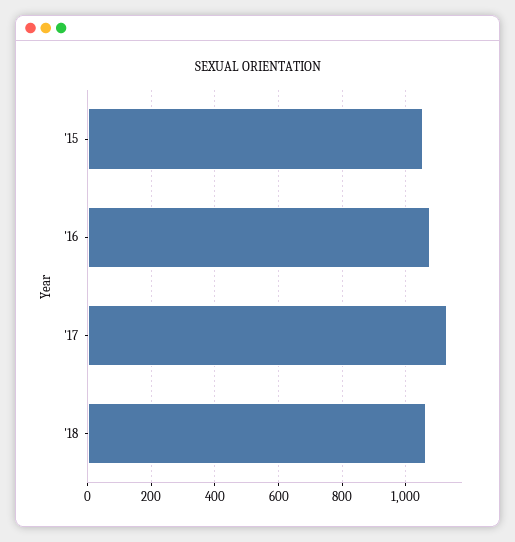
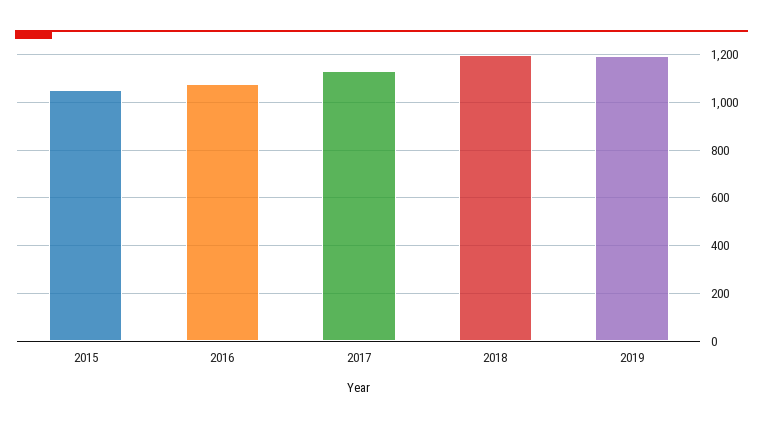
'18: 1060 -> 1200
2019: none -> 1200

